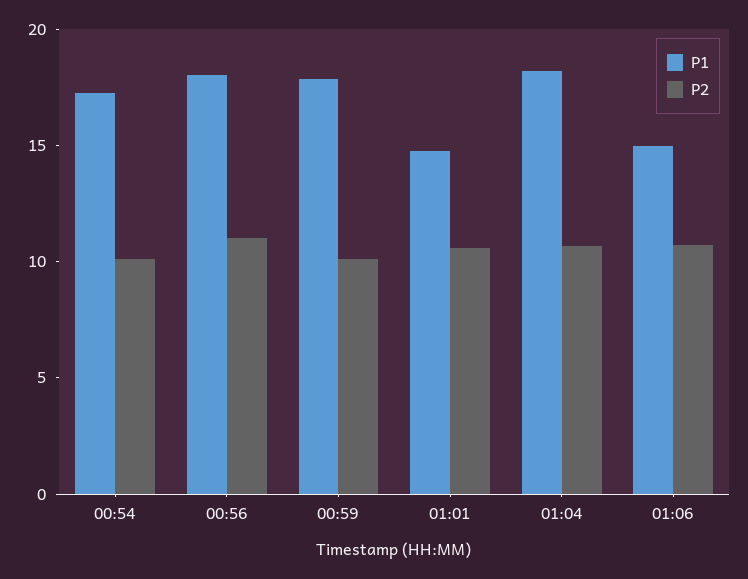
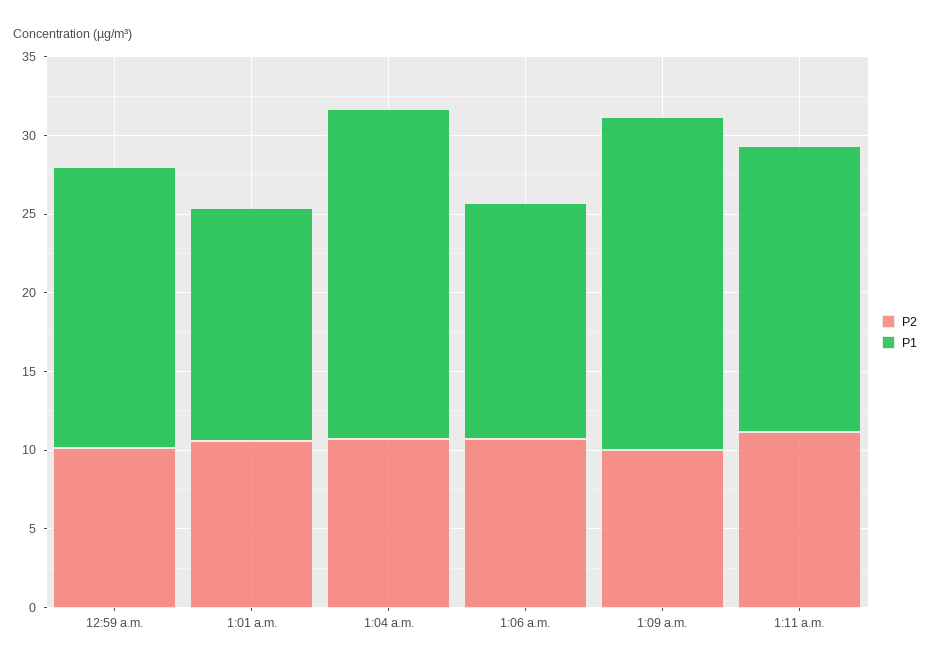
P1, 00:54: 17 -> none
P2, 00:54: 10 -> none
P1, 00:56: 18 -> none
P2, 00:56: 11 -> none
P1, 01:04: 18 -> 21
P2, 1:09 a.m.: none -> 10
P1, 1:09 a.m.: none -> 21
P2, 1:11 a.m.: none -> 11
P1, 1:11 a.m.: none -> 18

